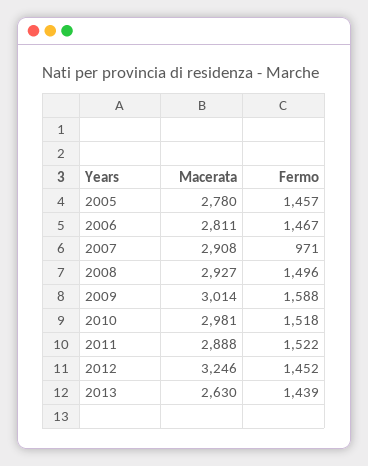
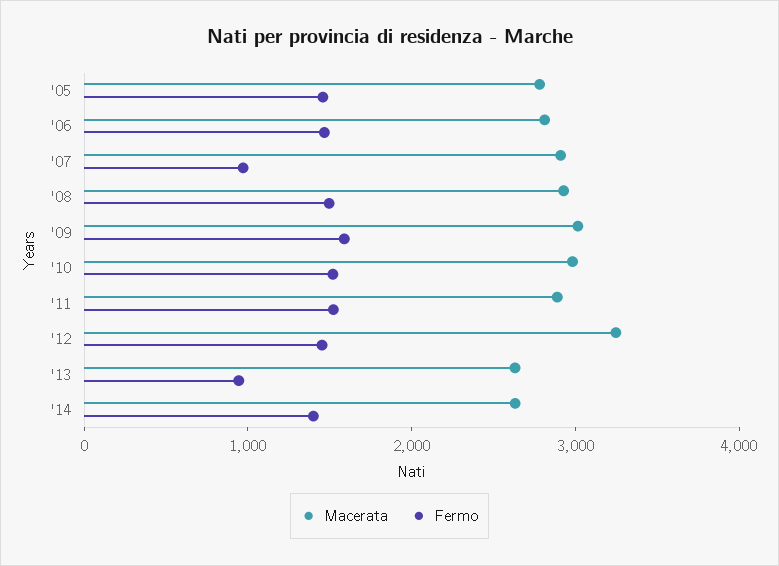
Fermo, 2013: 1439 -> 1000
Macerata, '14: none -> 2600
Fermo, '14: none -> 1400

